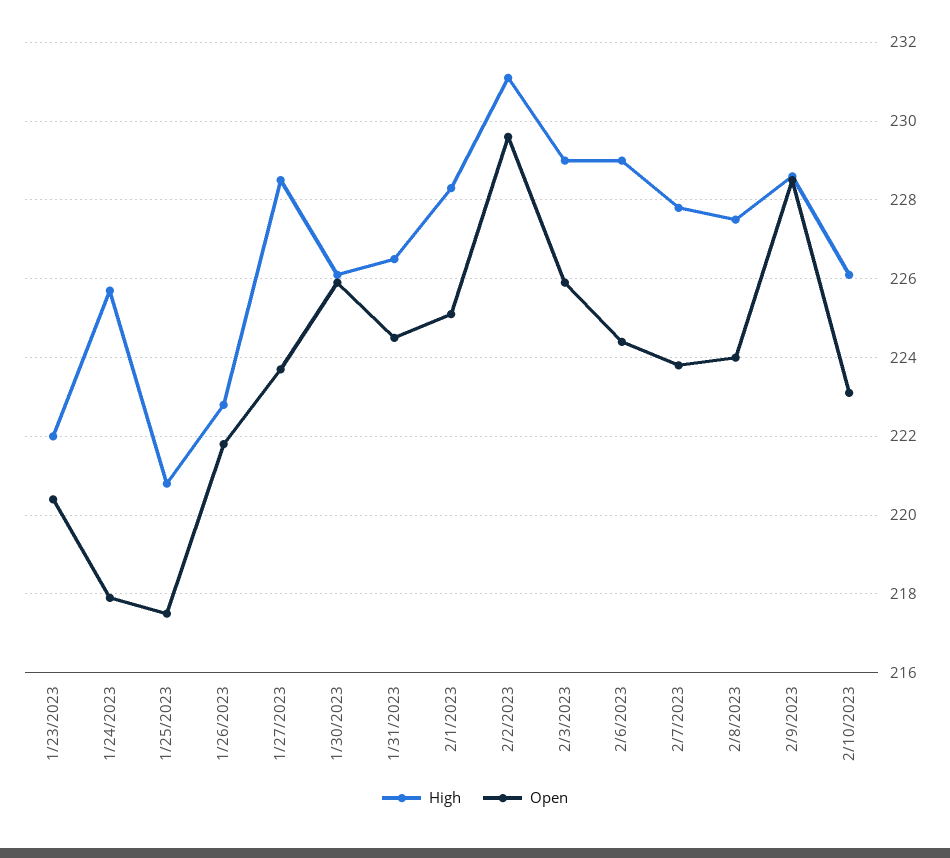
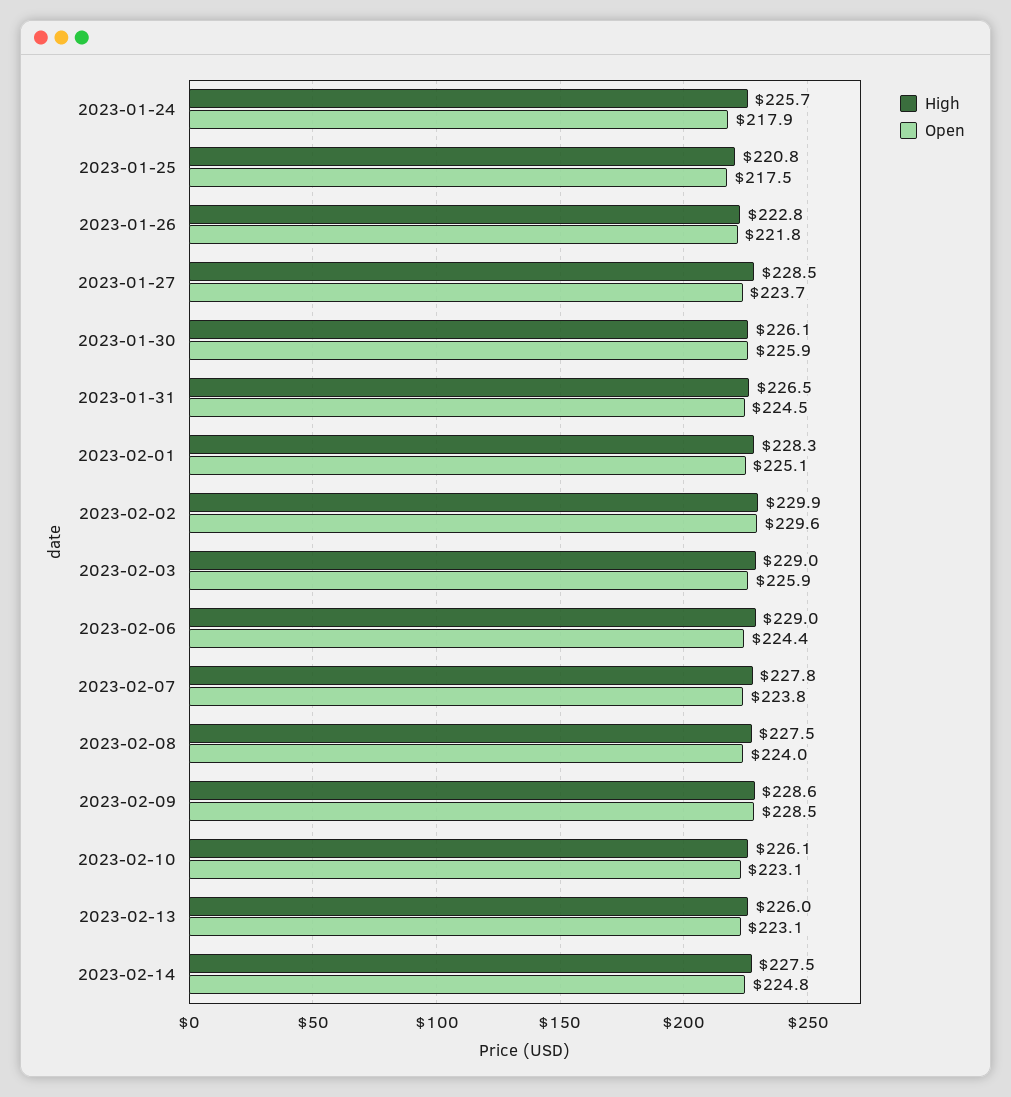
High, 1/23/2023: 222 -> none
Open, 1/23/2023: 220.5 -> none
High, 2/2/2023: 231 -> 229.9
High, 2023-02-13: none -> 226
Open, 2023-02-13: none -> 223.1
High, 2023-02-14: none -> 227.5
Open, 2023-02-14: none -> 224.8

